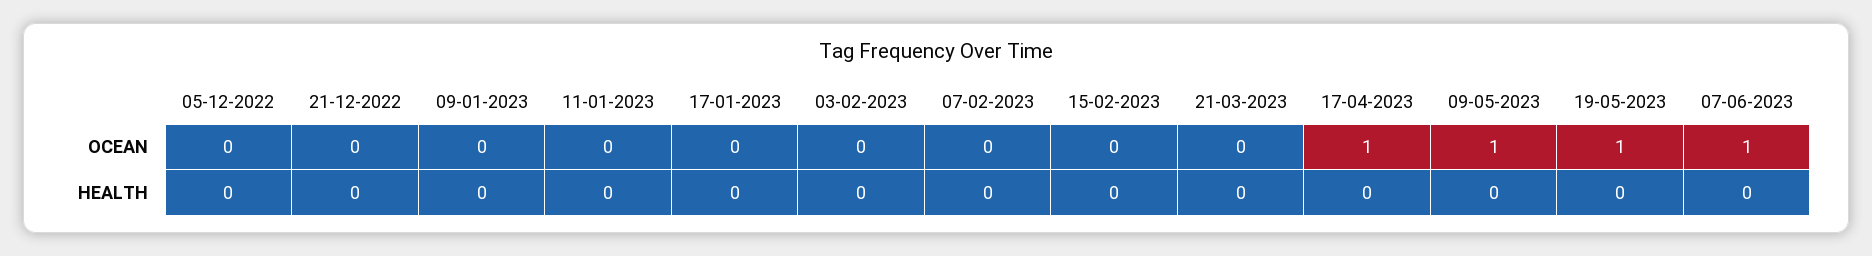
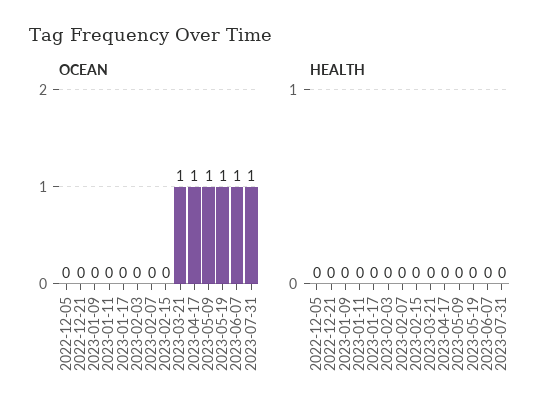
OCEAN, 21-03-2023: 0 -> 1
OCEAN, 2023-07-31: none -> 1
HEALTH, 2023-07-31: none -> 0

